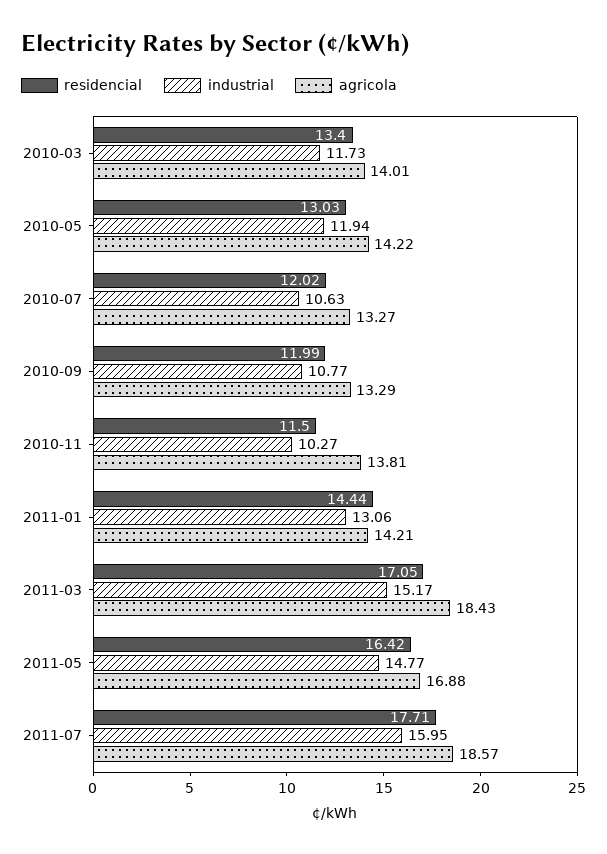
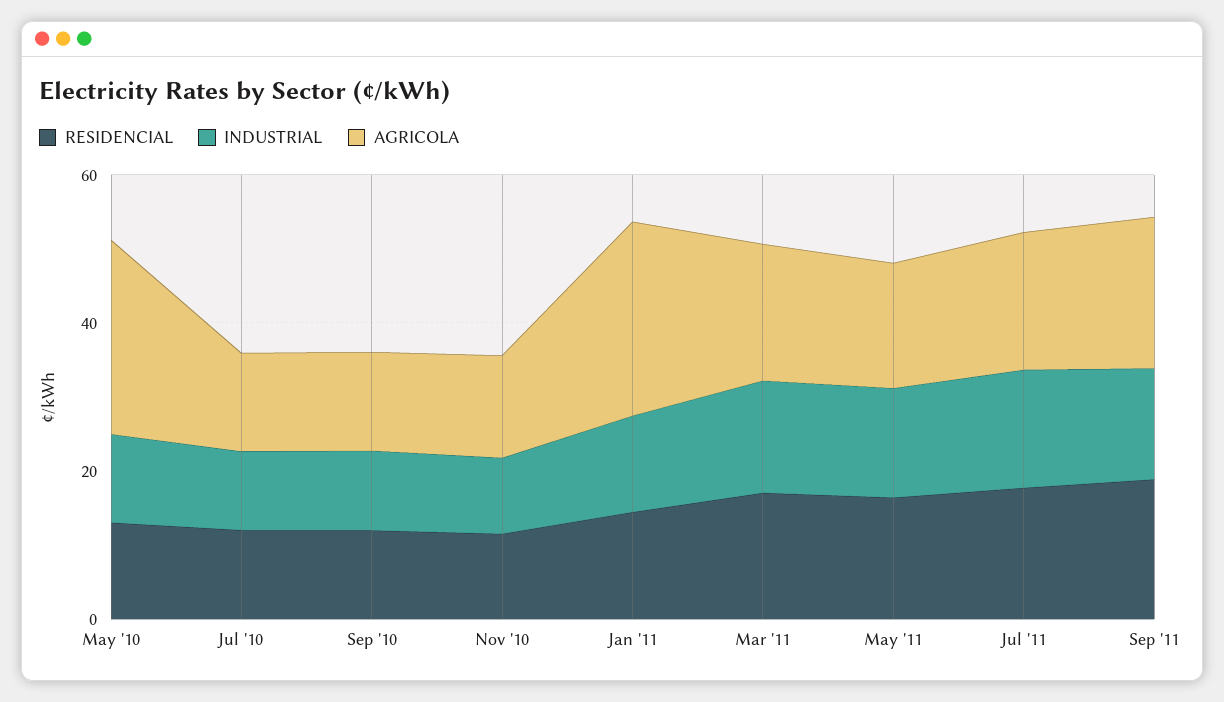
residencial, 2010-03: 13.4 -> none
industrial, 2010-03: 11.73 -> none
agricola, 2010-03: 14.01 -> none
agricola, 2010-05: 14.22 -> 25
agricola, 2011-01: 14.21 -> 25
residencial, Sep '11: none -> 20
industrial, Sep '11: none -> 15
agricola, Sep '11: none -> 20

